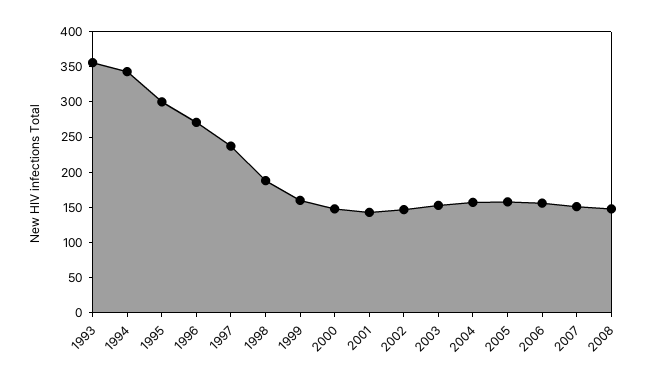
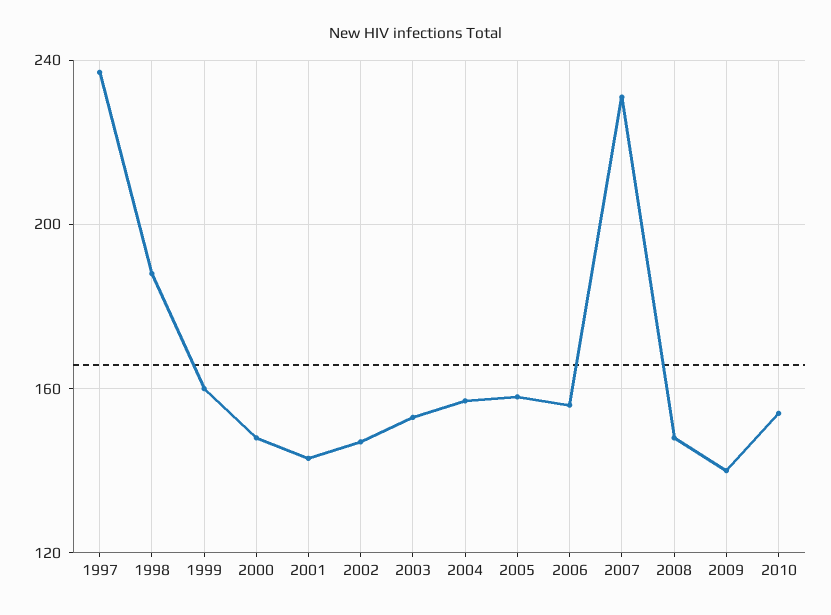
1993: 350 -> none
1994: 350 -> none
1995: 300 -> none
1996: 275 -> none
2007: 150 -> 230
2009: none -> 140
2010: none -> 155

